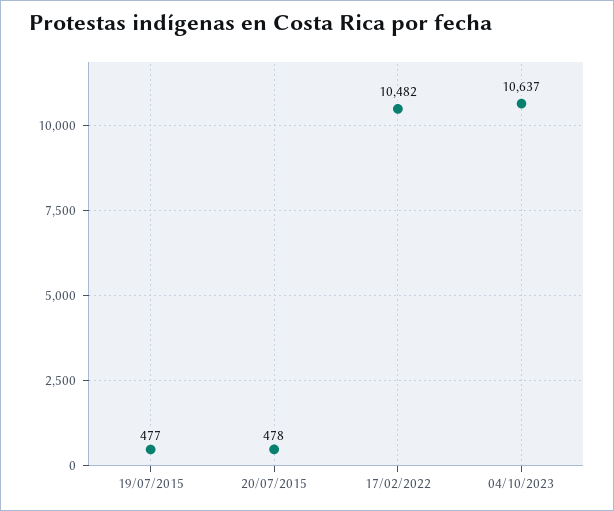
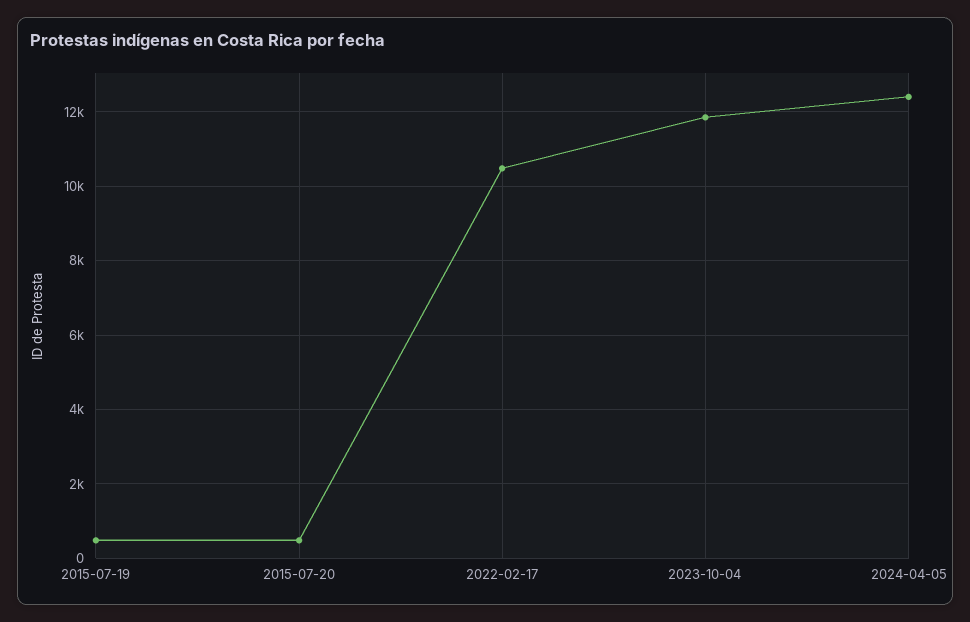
04/10/2023: 10637 -> 11800
2024-04-05: none -> 12400

